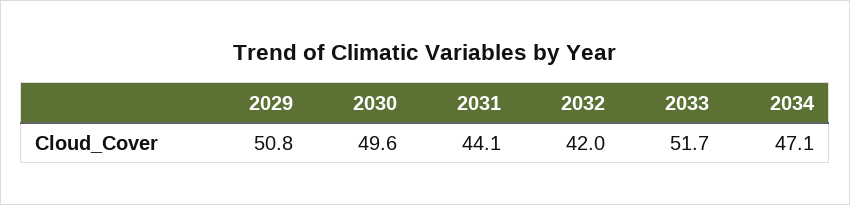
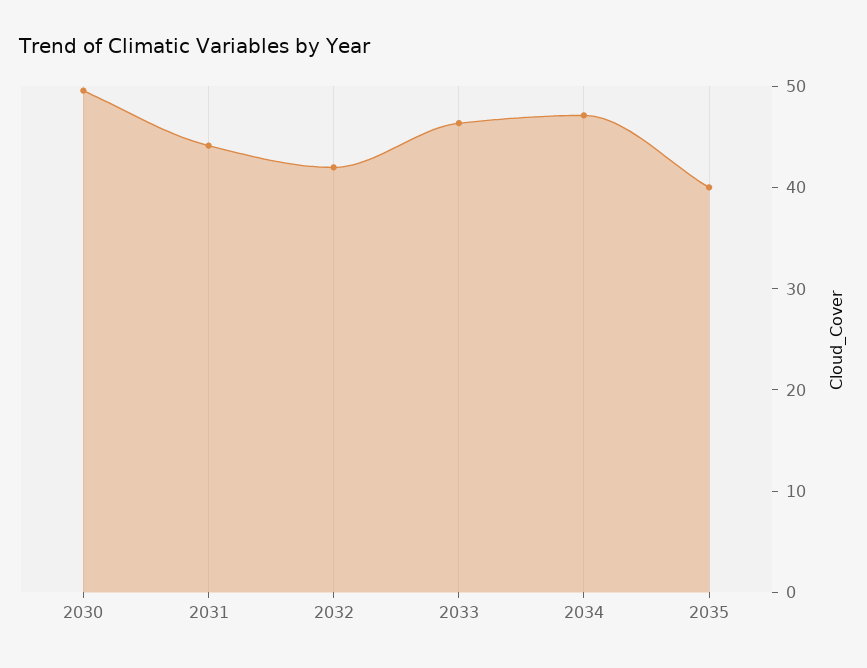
2029: 50.8 -> none
2033: 51.7 -> 46
2035: none -> 40

